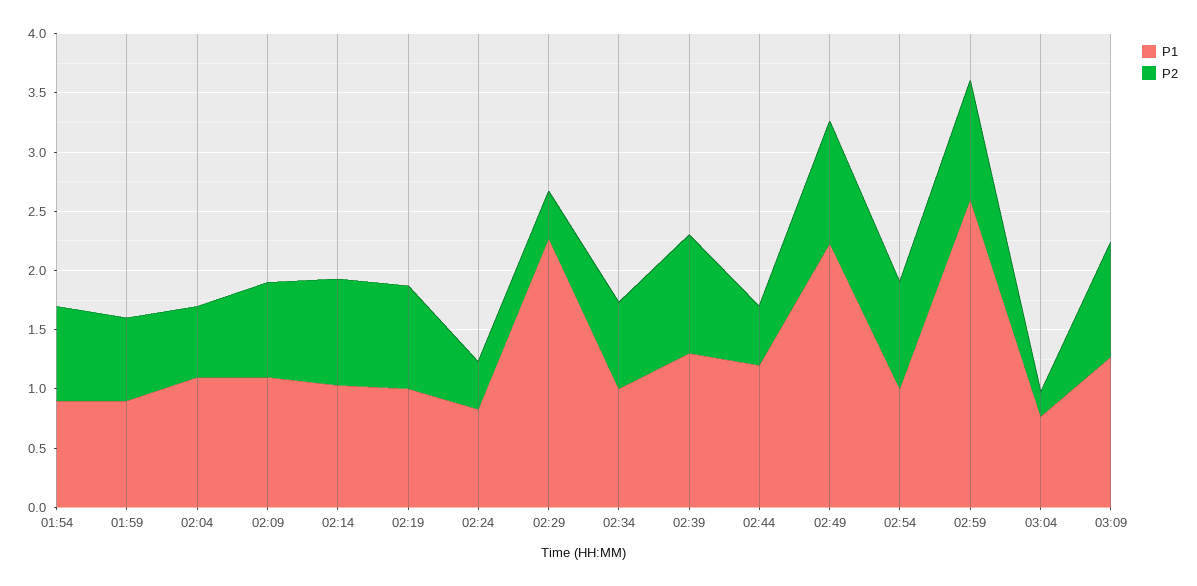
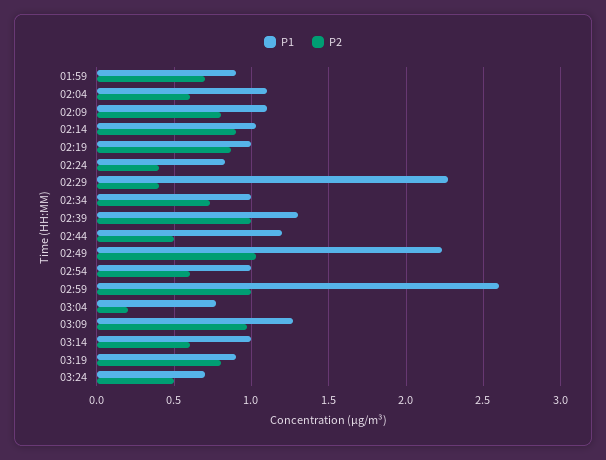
P1, 01:54: 0.9 -> none
P2, 01:54: 0.8 -> none
P2, 02:54: 0.9 -> 0.6
P1, 03:14: none -> 1
P2, 03:14: none -> 0.6
P1, 03:19: none -> 0.9
P2, 03:19: none -> 0.8
P1, 03:24: none -> 0.7
P2, 03:24: none -> 0.5

